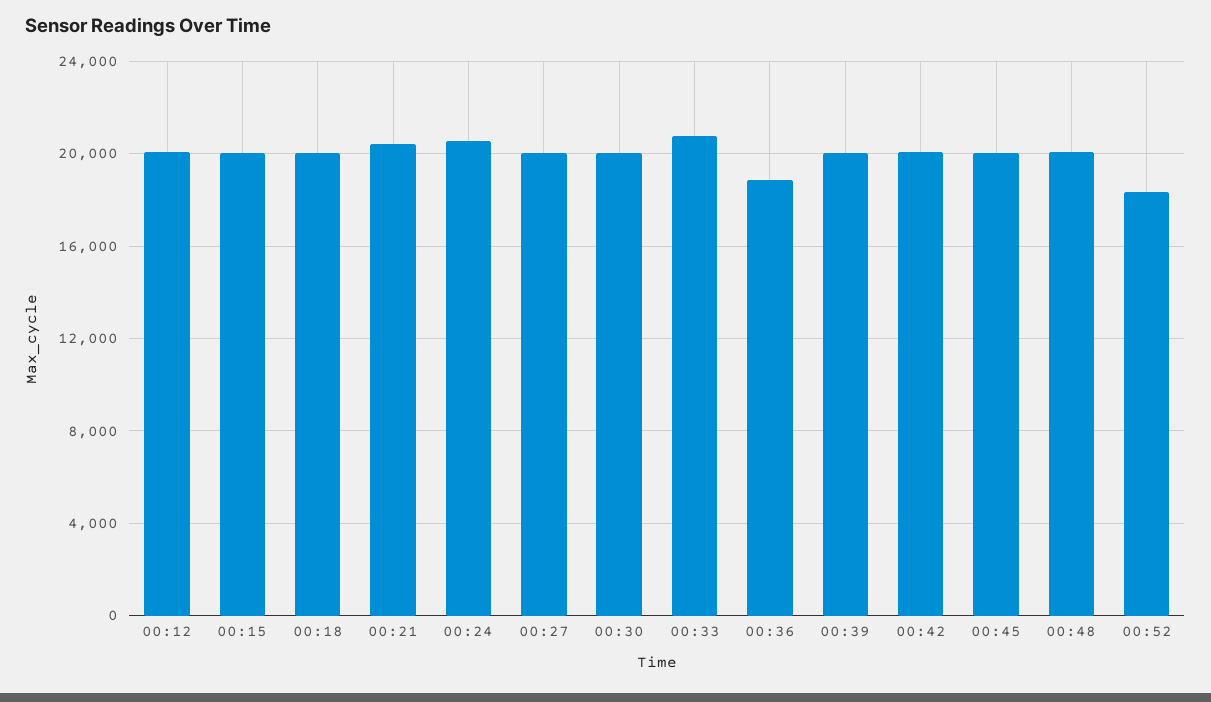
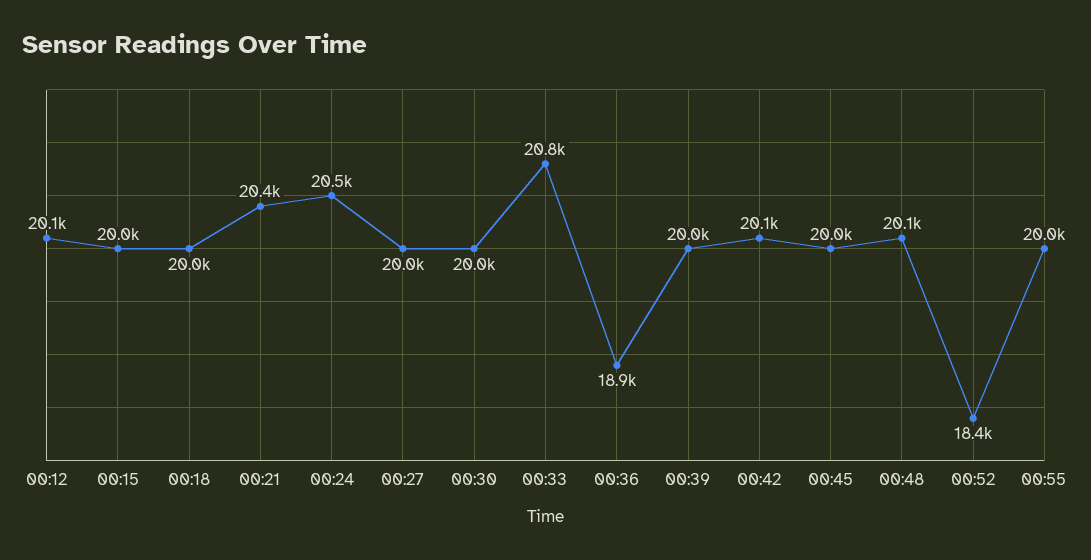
00:55: none -> 20000

